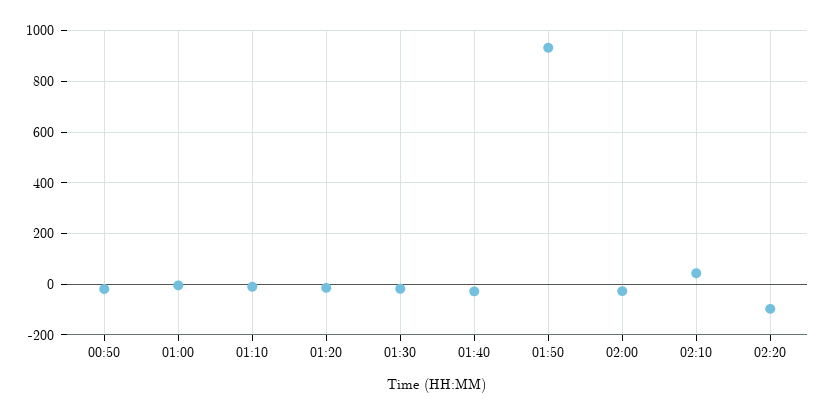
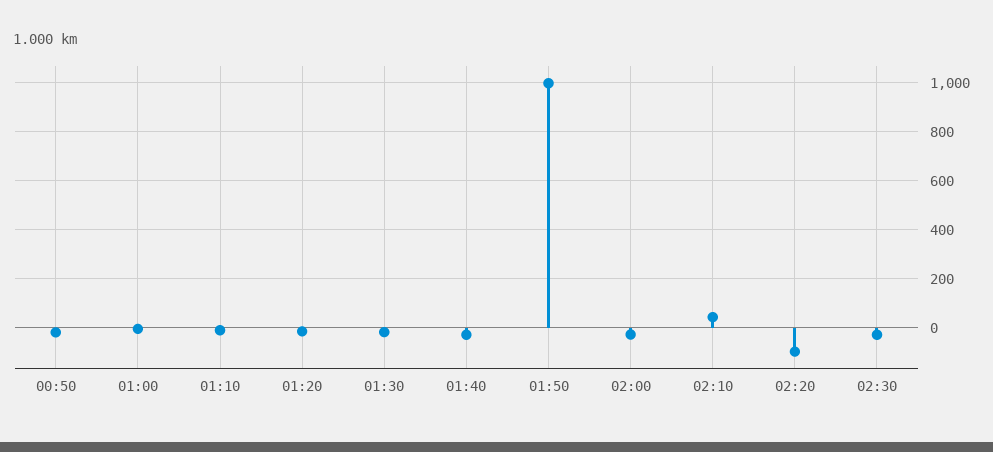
01:50: 925 -> 1000
02:30: none -> -25

